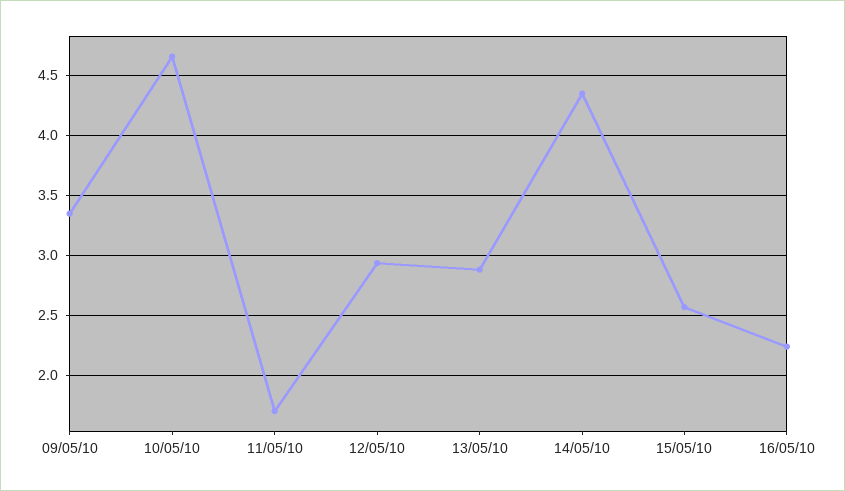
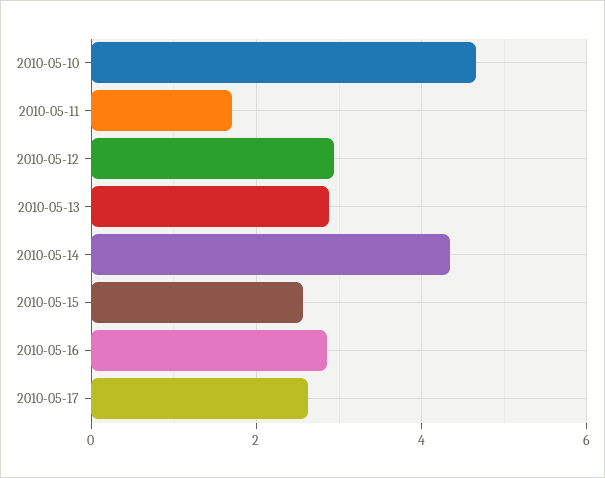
09/05/10: 3.35 -> none
16/05/10: 2.25 -> 2.8
2010-05-17: none -> 2.6

